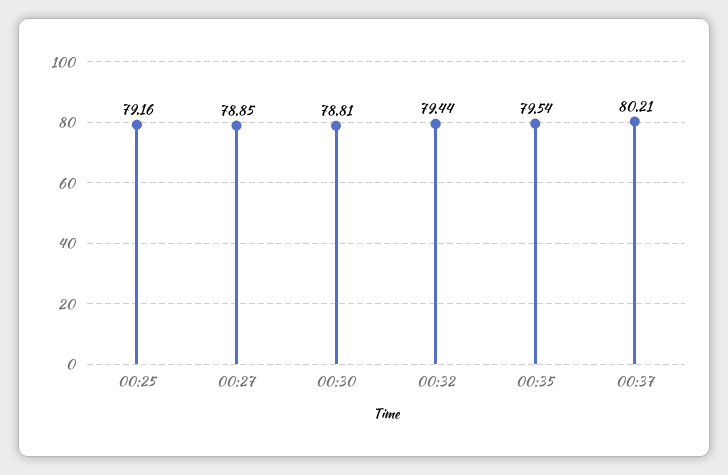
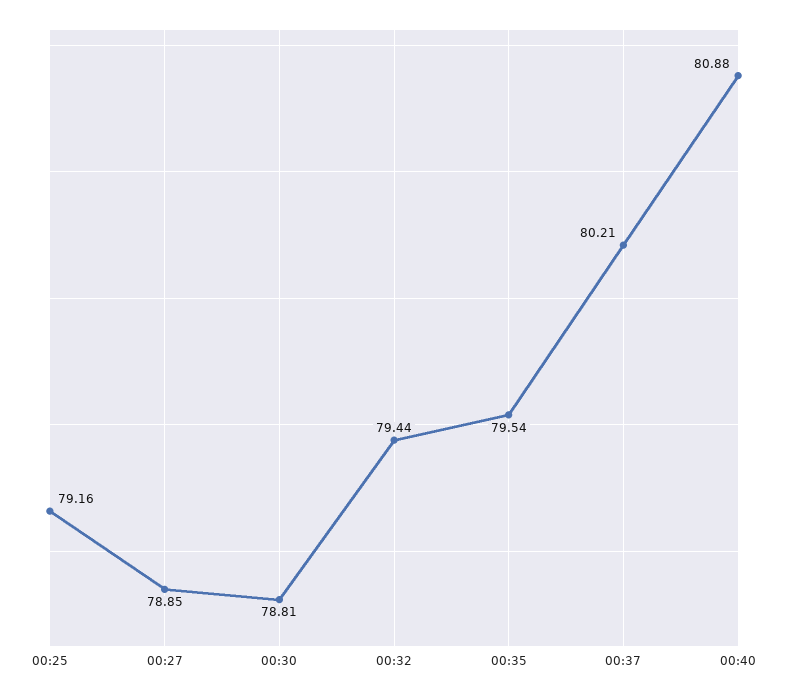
00:40: none -> 80.88

